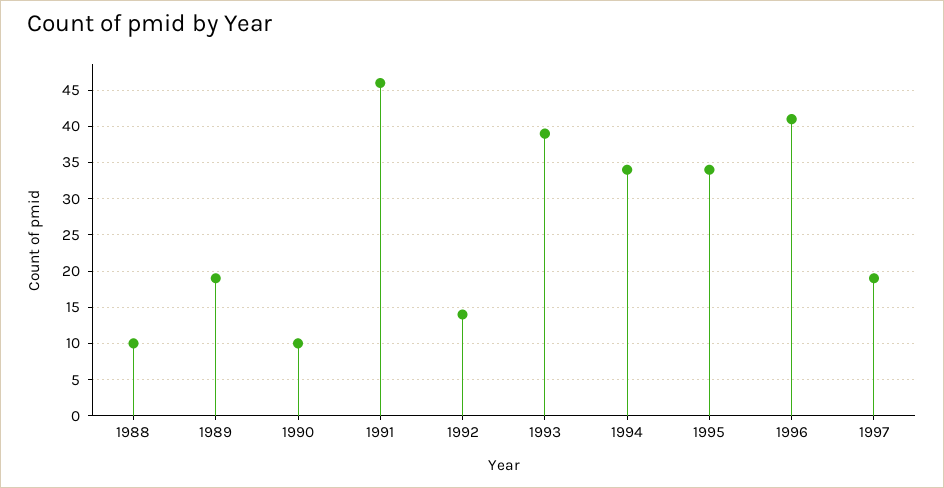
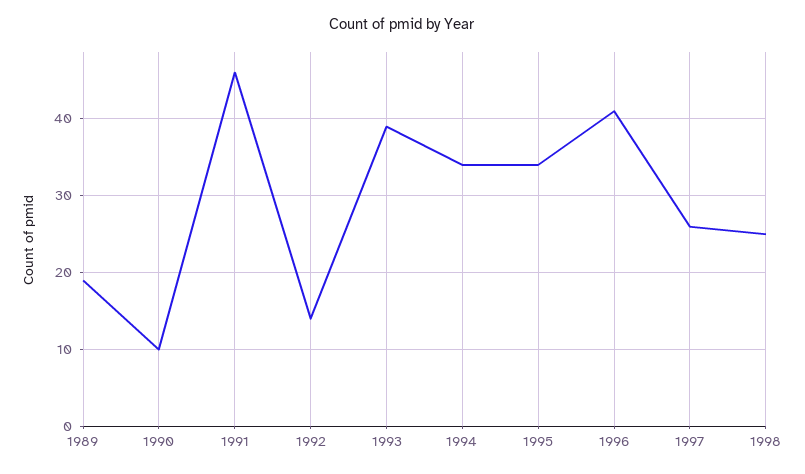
1988: 10 -> none
1997: 19 -> 26
1998: none -> 25

